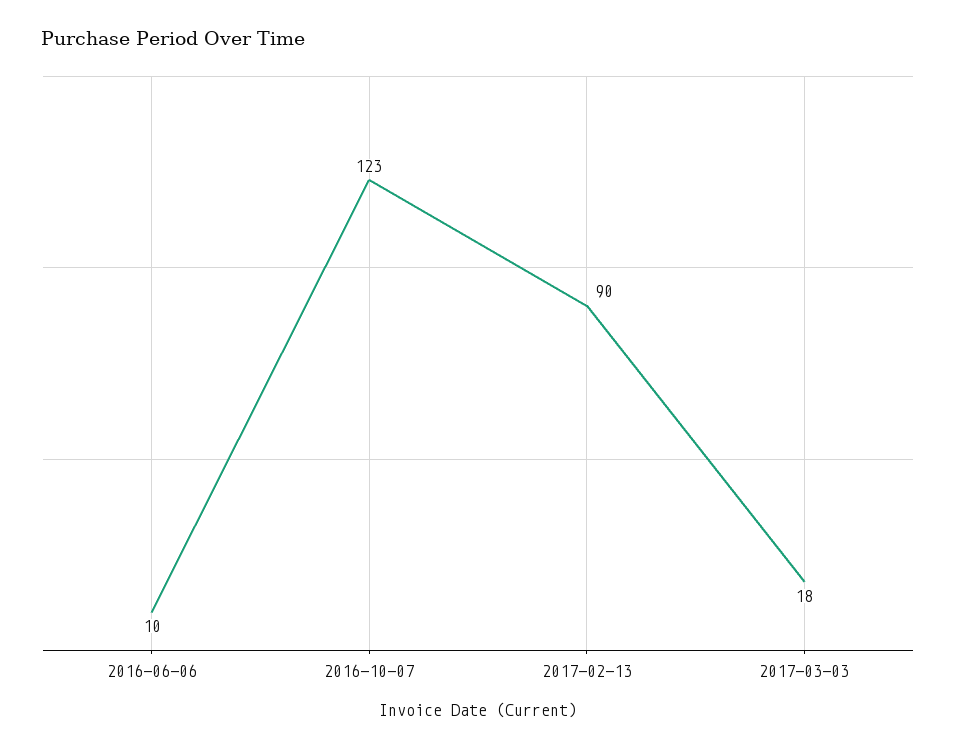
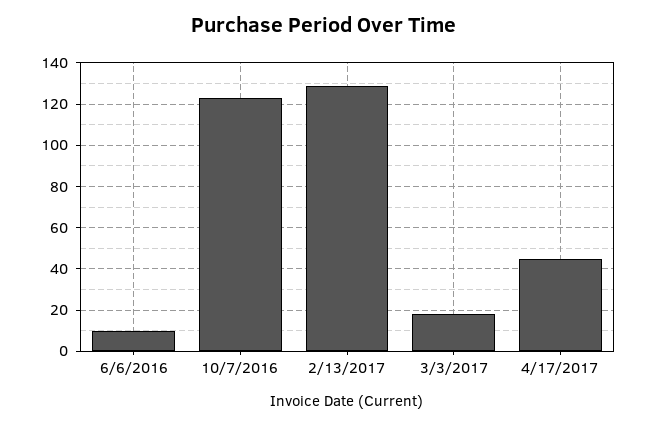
2017-02-13: 90 -> 130
4/17/2017: none -> 45

